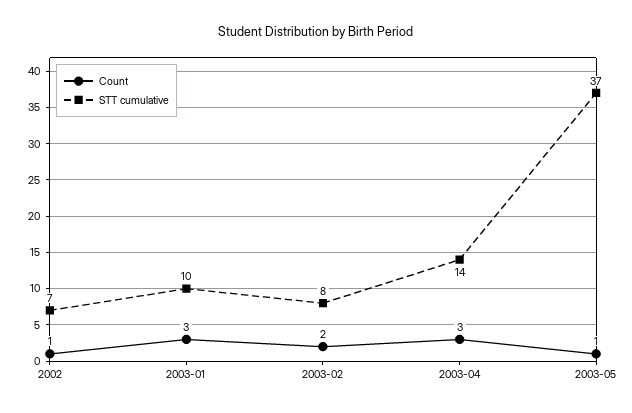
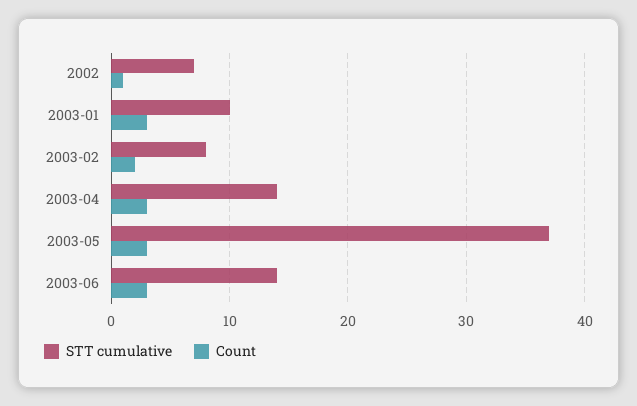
Count, 2003-05: 1 -> 3
STT cumulative, 2003-06: none -> 14
Count, 2003-06: none -> 3

